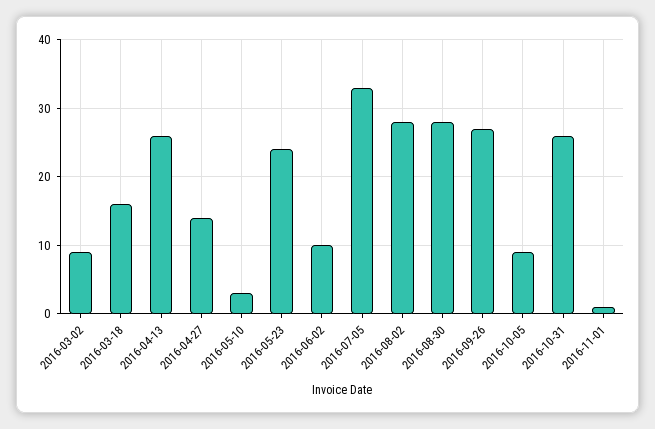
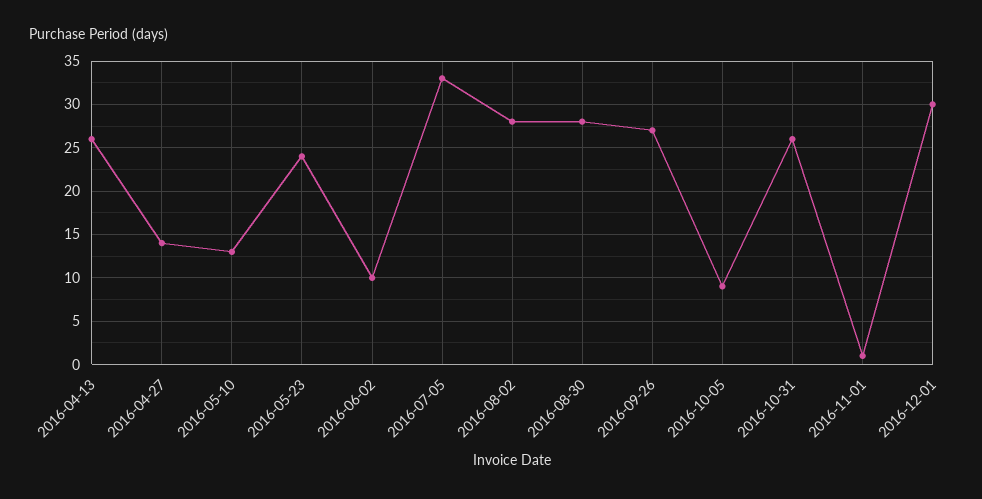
2016-03-02: 9 -> none
2016-03-18: 16 -> none
2016-05-10: 3 -> 13
2016-12-01: none -> 30

